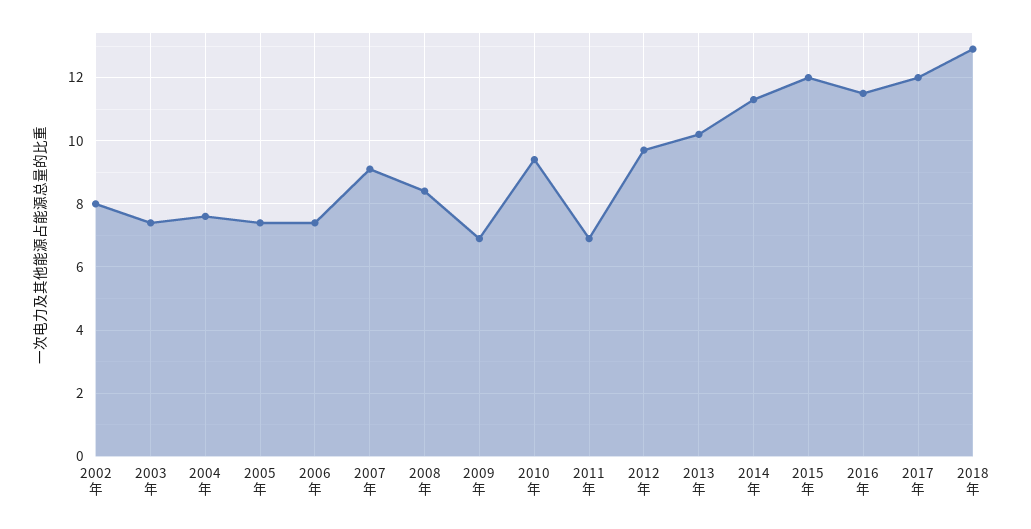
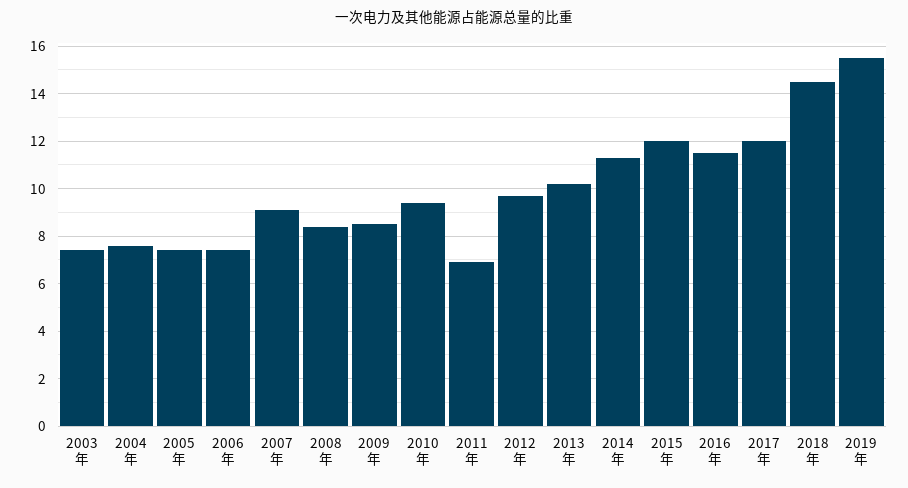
2002年: 8 -> none
2009年: 7 -> 8.5
2018年: 13 -> 14.5
2019年: none -> 15.5

